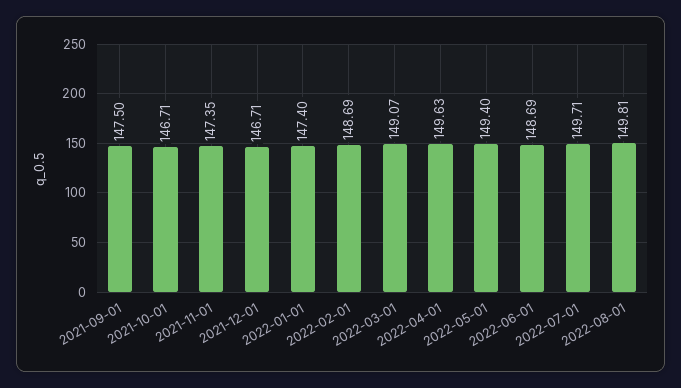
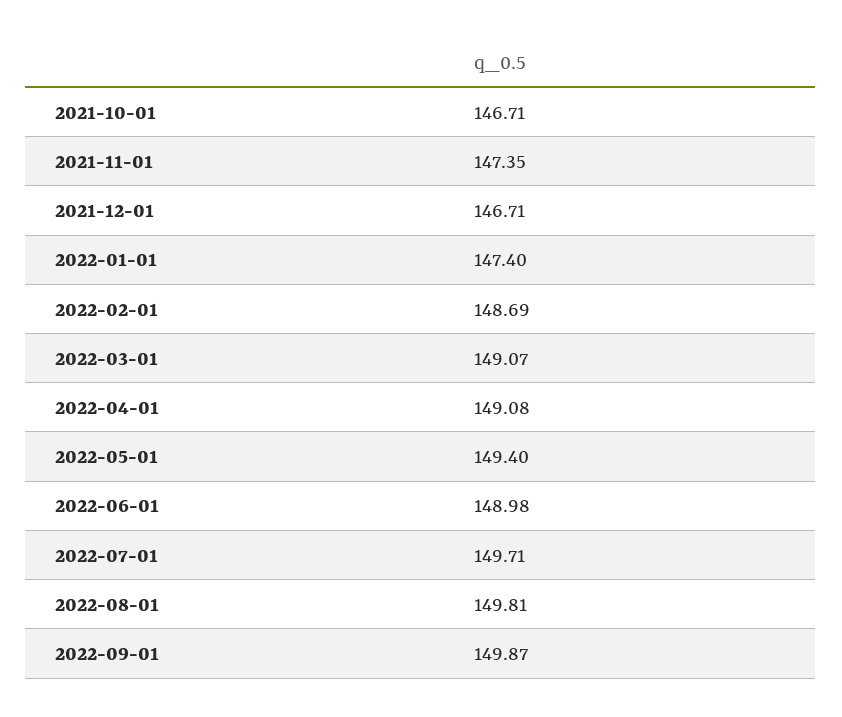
2021-09-01: 147.5 -> none
2022-04-01: 149.63 -> 149.08
2022-06-01: 148.69 -> 148.98
2022-09-01: none -> 149.87

